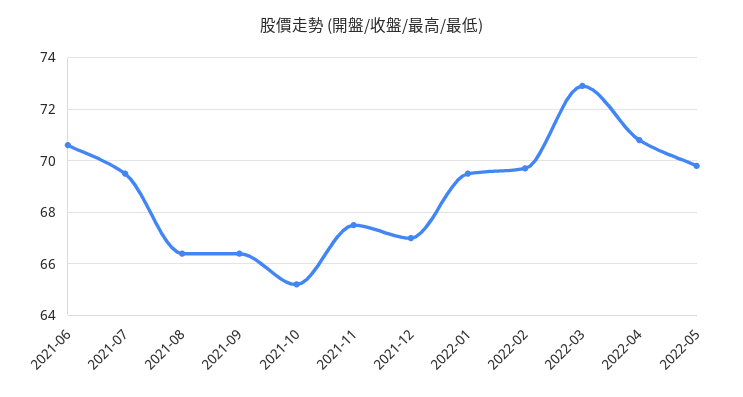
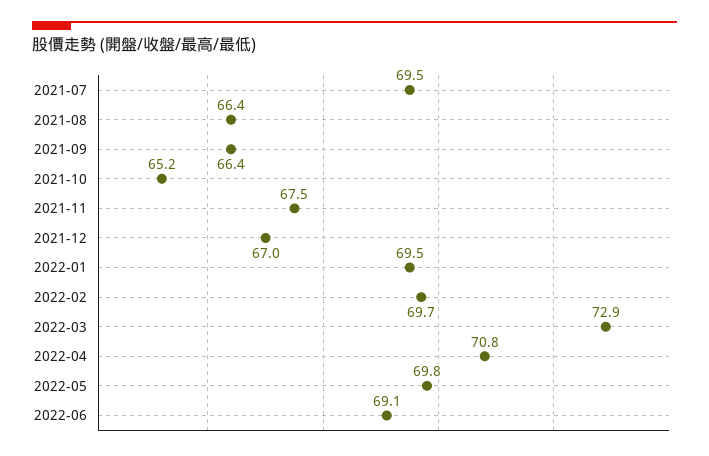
2021-06: 70.5 -> none
2022-06: none -> 69.1

